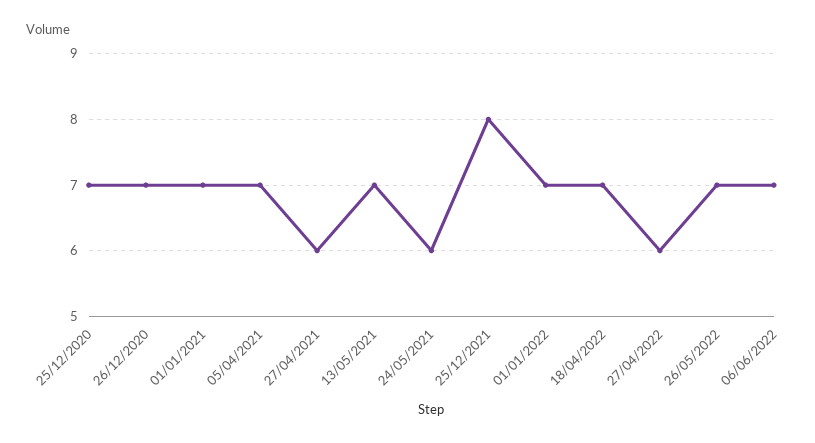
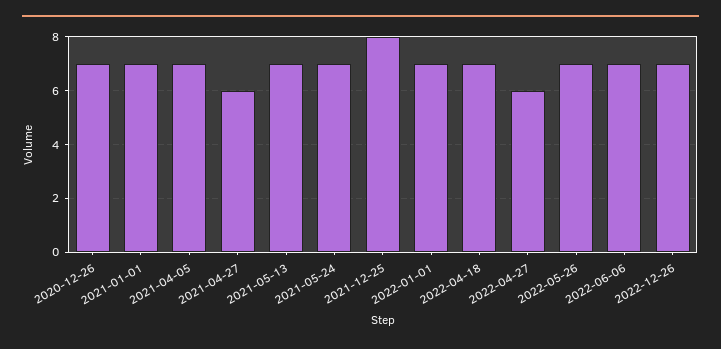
25/12/2020: 7 -> none
24/05/2021: 6 -> 7
2022-12-26: none -> 7

